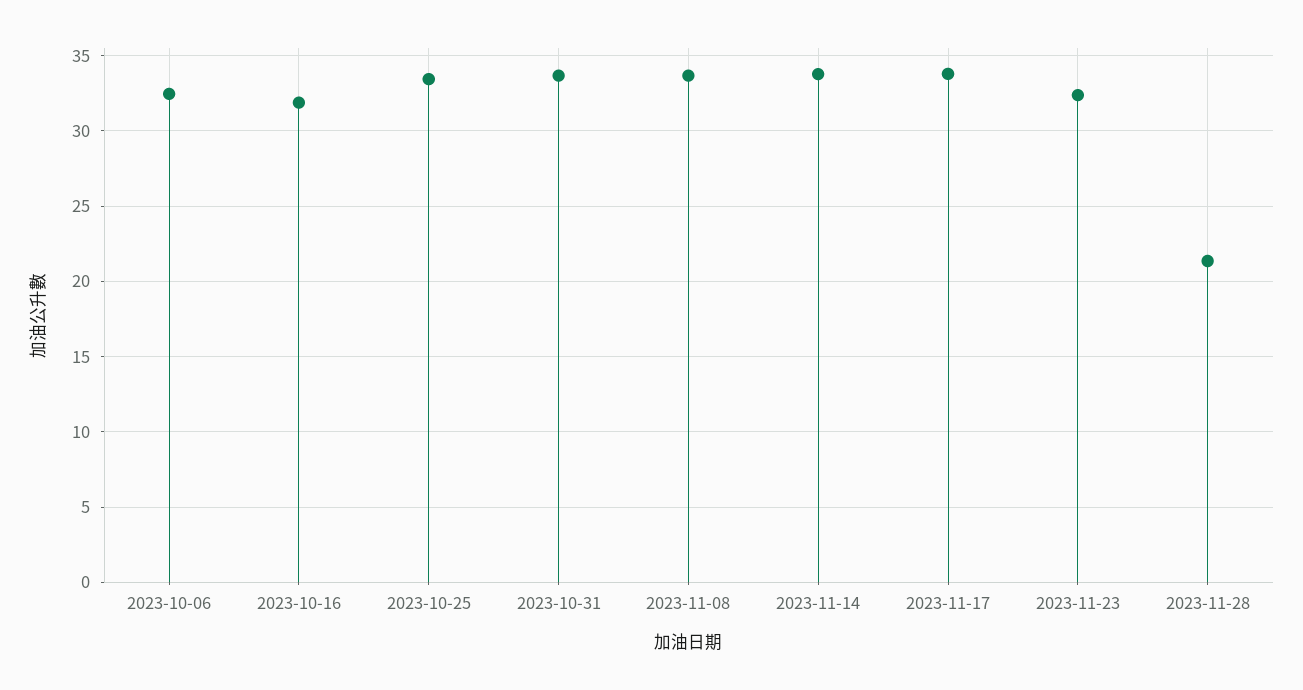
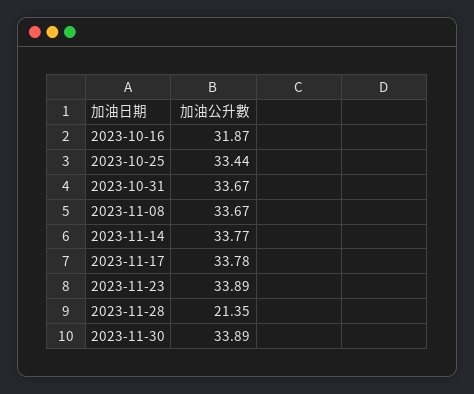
2023-10-06: 32.5 -> none
2023-11-23: 32.5 -> 33.89
2023-11-30: none -> 33.89

